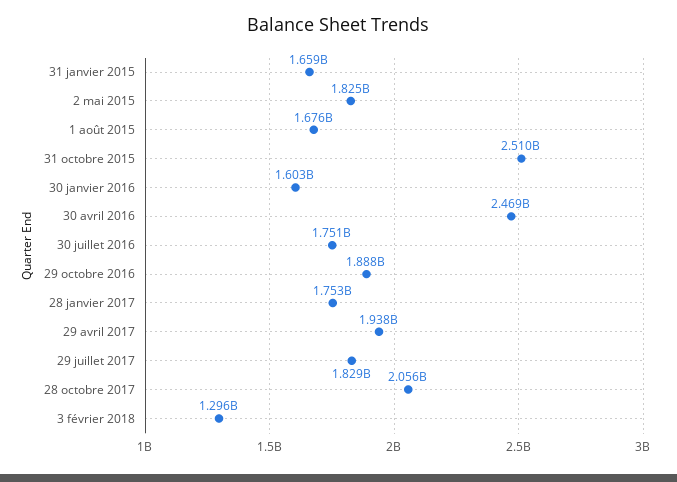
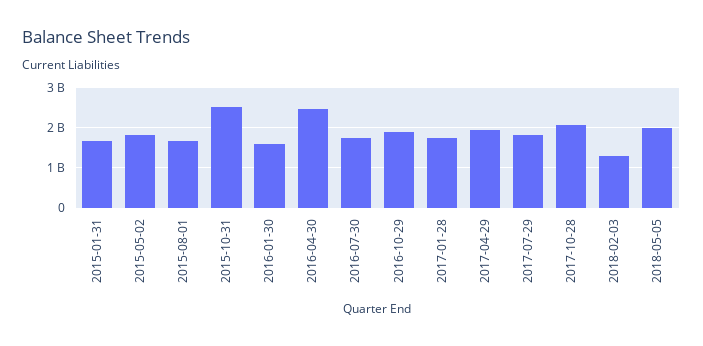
2018-05-05: none -> 2000000000

